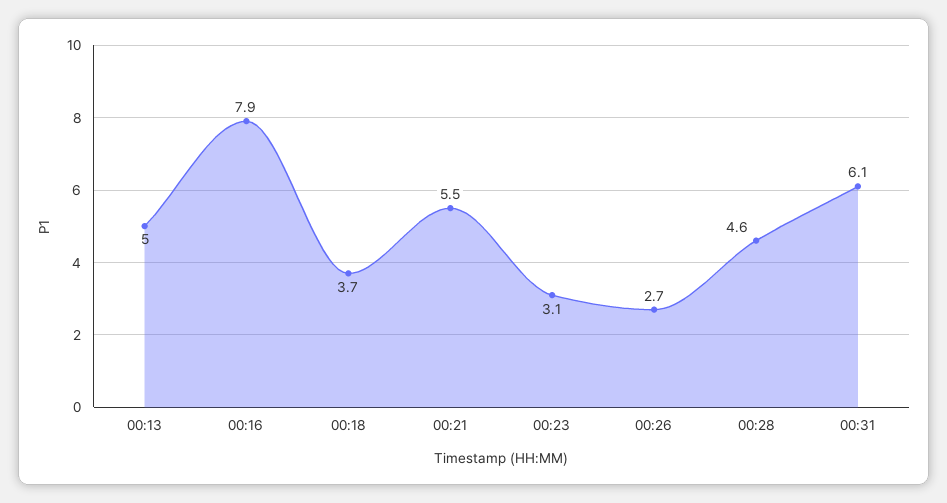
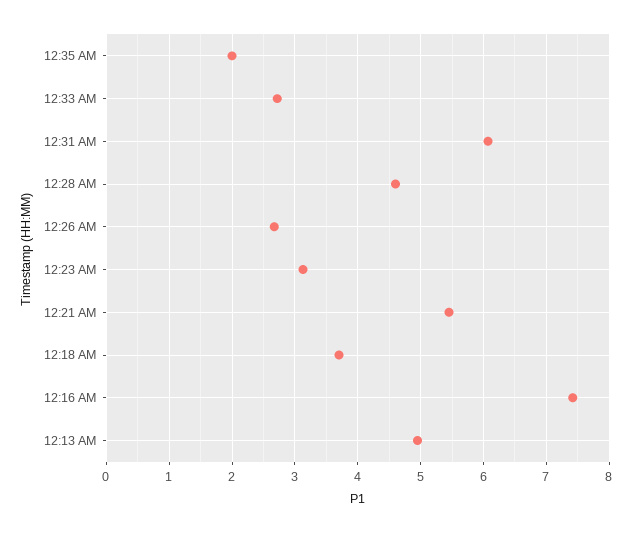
00:16: 7.9 -> 7.4
12:35 AM: none -> 2
12:33 AM: none -> 2.7

